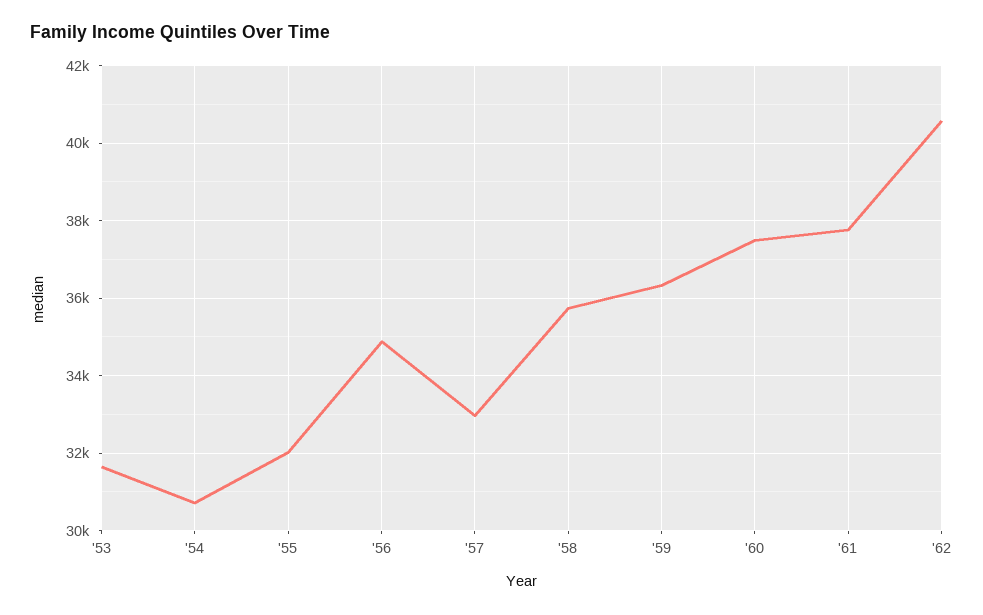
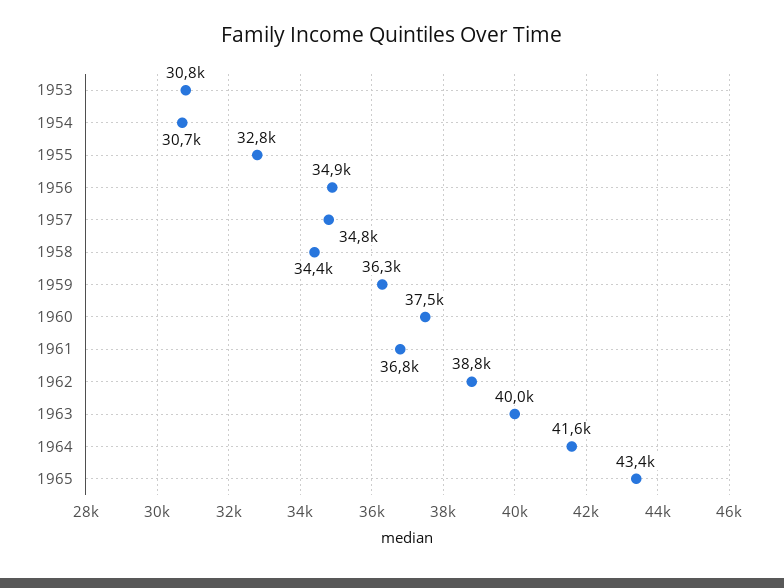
'53: 31600 -> 30800
'55: 32000 -> 32800
'57: 33000 -> 34800
'58: 35800 -> 34400
'61: 37800 -> 36800
'62: 40600 -> 38800
1963: none -> 40000
1964: none -> 41600
1965: none -> 43400

